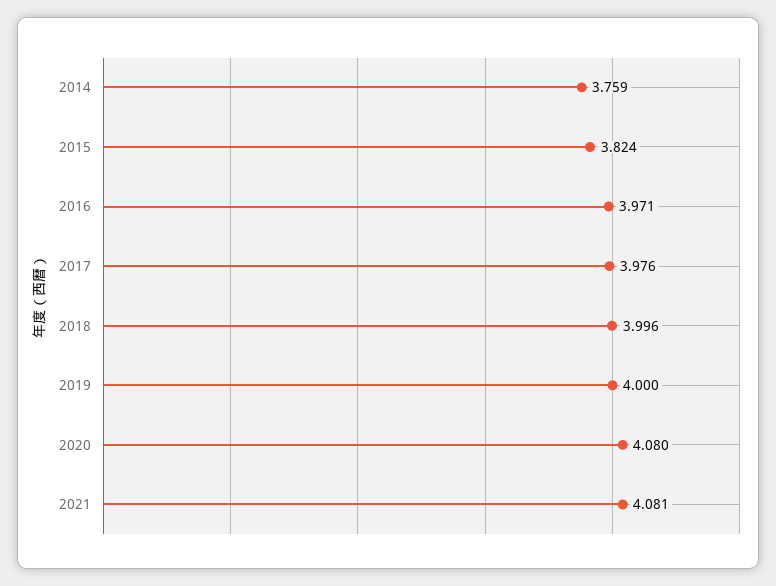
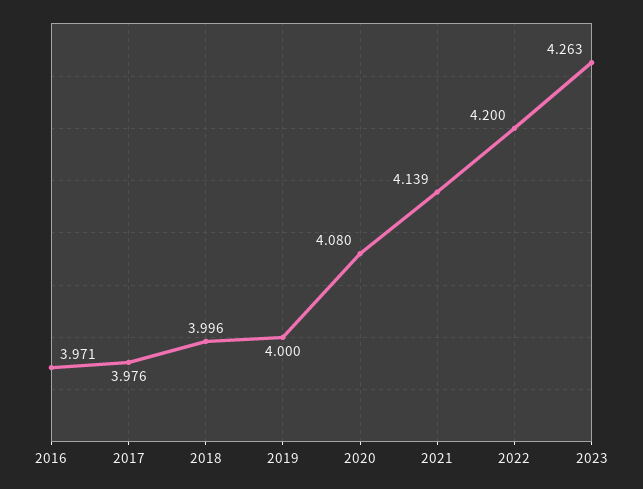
2014: 3.759 -> none
2015: 3.824 -> none
2021: 4.081 -> 4.139
2022: none -> 4.2
2023: none -> 4.263

